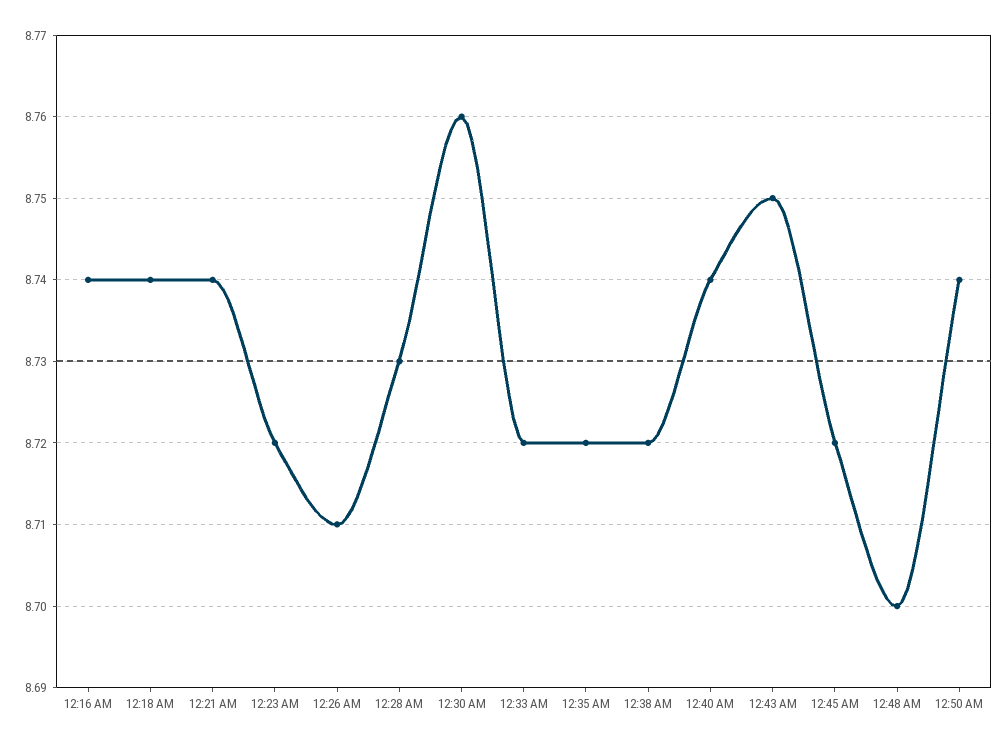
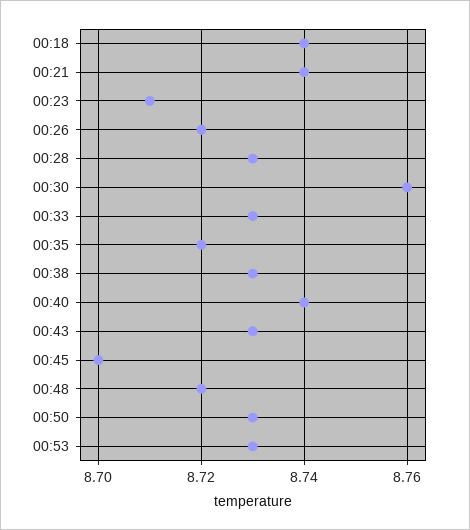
12:16 AM: 8.74 -> none
12:23 AM: 8.72 -> 8.71
12:26 AM: 8.71 -> 8.72
12:33 AM: 8.72 -> 8.73
12:38 AM: 8.72 -> 8.73
12:43 AM: 8.75 -> 8.73
12:45 AM: 8.72 -> 8.7
12:48 AM: 8.7 -> 8.72
12:50 AM: 8.74 -> 8.73
00:53: none -> 8.73

